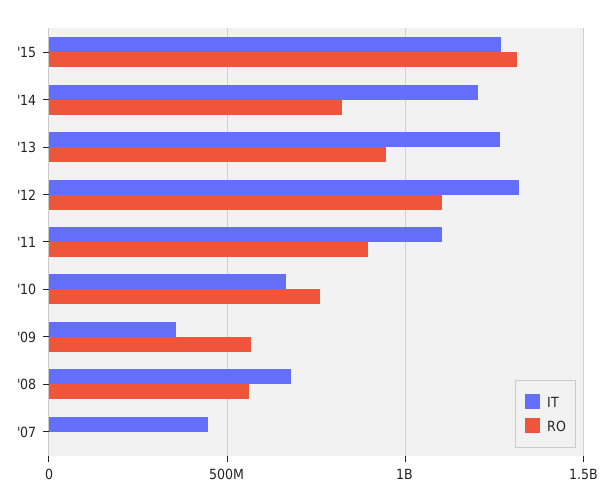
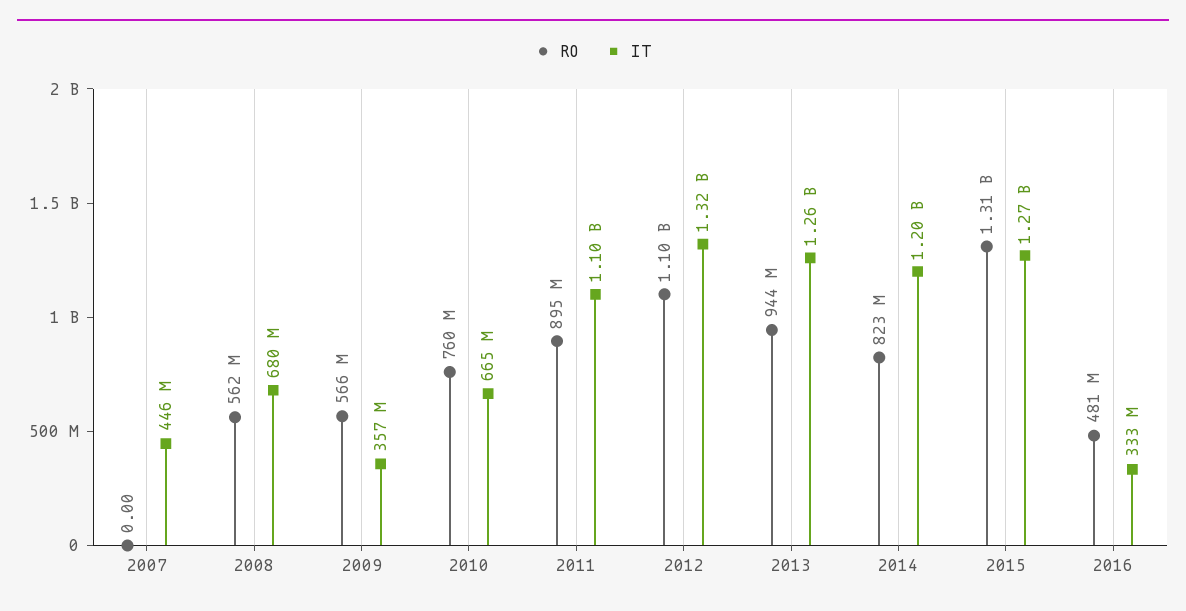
RO, 2016: none -> 481000000
IT, 2016: none -> 333000000

